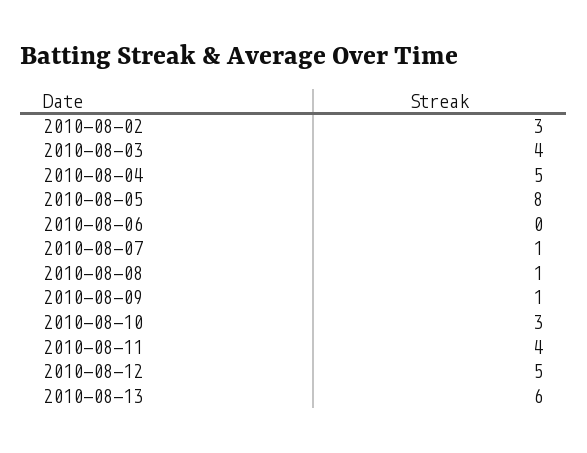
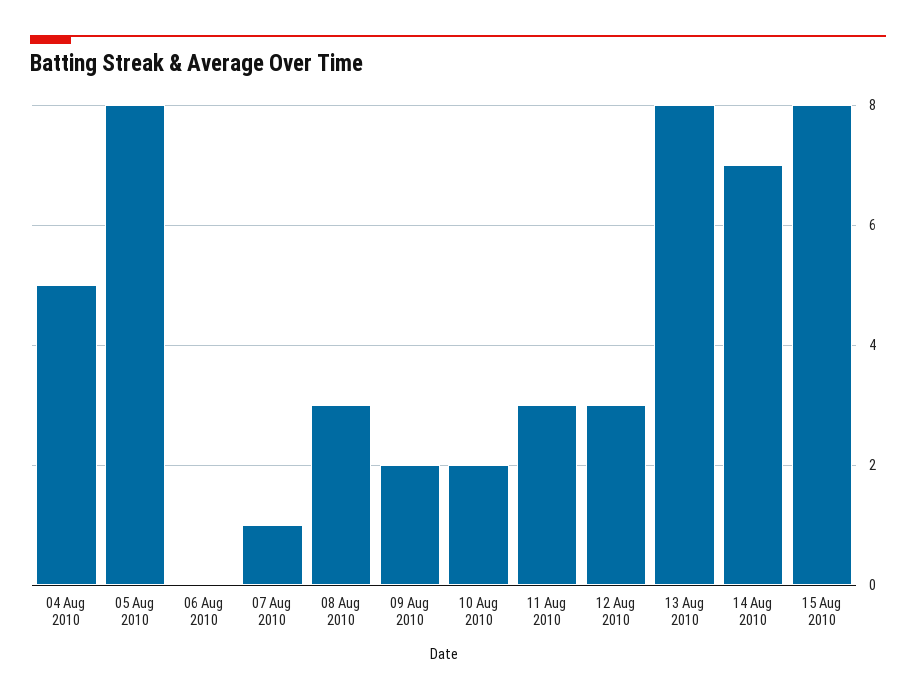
2010-08-02: 3 -> none
2010-08-03: 4 -> none
2010-08-08: 1 -> 3
2010-08-09: 1 -> 2
2010-08-10: 3 -> 2
2010-08-11: 4 -> 3
2010-08-12: 5 -> 3
2010-08-13: 6 -> 8
14 Aug 2010: none -> 7
15 Aug 2010: none -> 8

